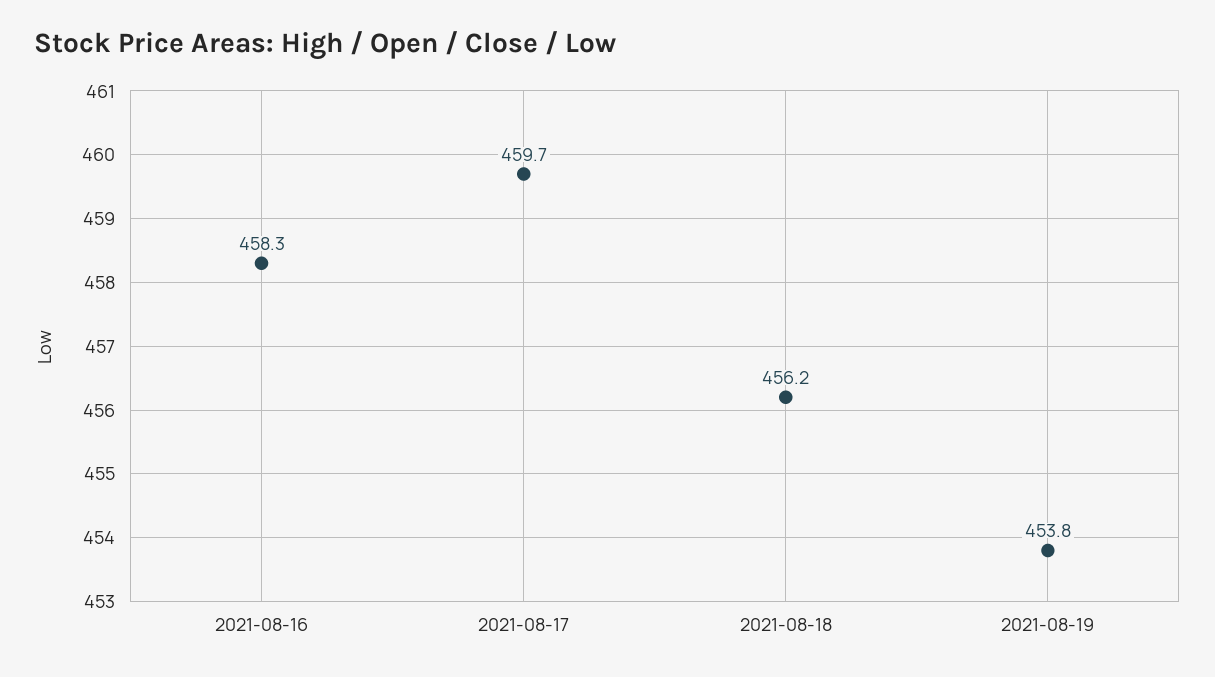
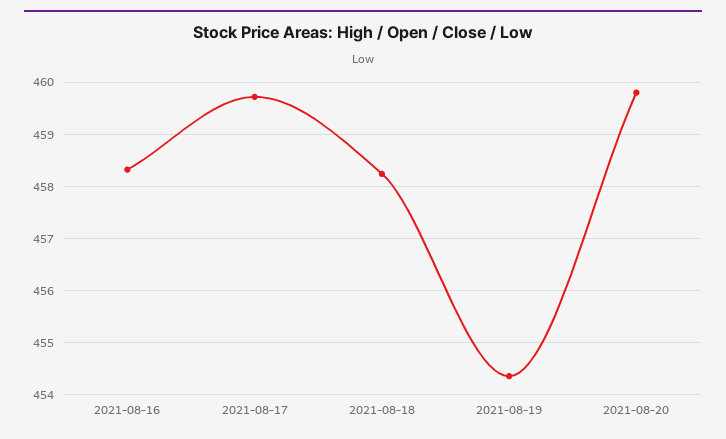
2021-08-18: 456.2 -> 458.2
2021-08-19: 453.8 -> 454.4
2021-08-20: none -> 459.8

